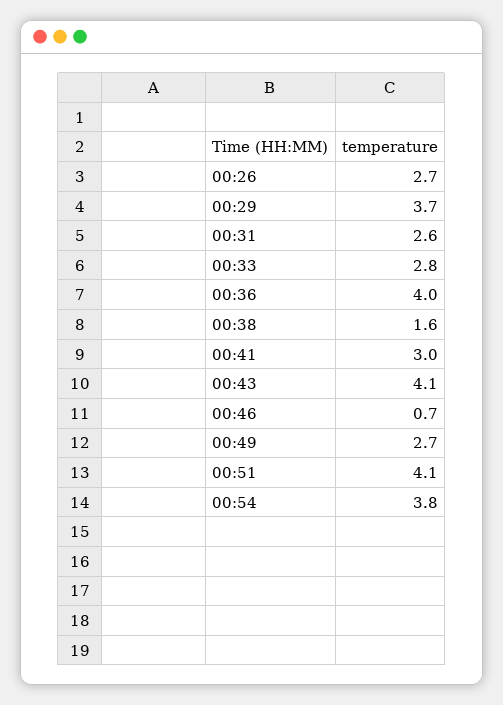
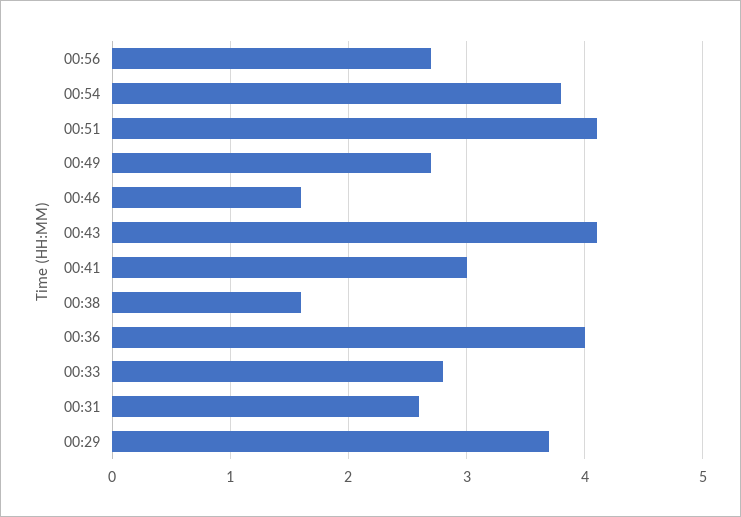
00:26: 2.7 -> none
00:46: 0.7 -> 1.6
00:56: none -> 2.7

